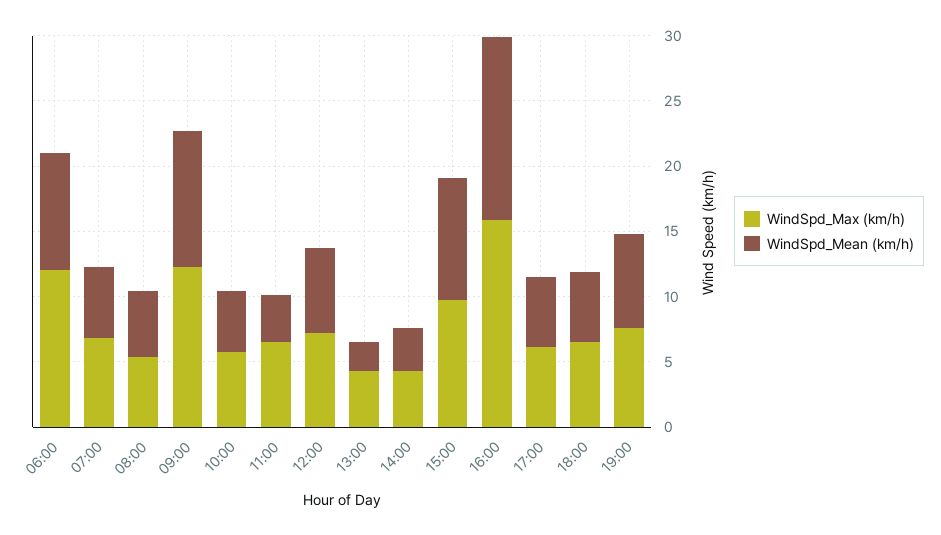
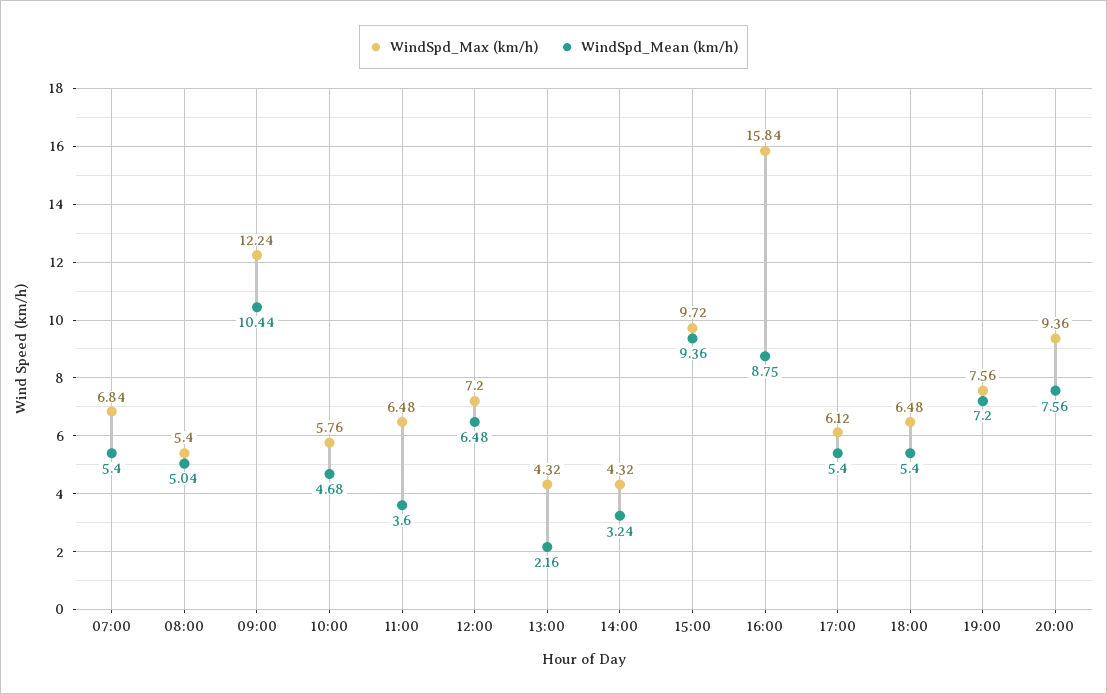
WindSpd_Max (km/h), 06:00: 12 -> none
WindSpd_Mean (km/h), 06:00: 9 -> none
WindSpd_Mean (km/h), 16:00: 14 -> 8.75
WindSpd_Max (km/h), 20:00: none -> 9.36
WindSpd_Mean (km/h), 20:00: none -> 7.56

